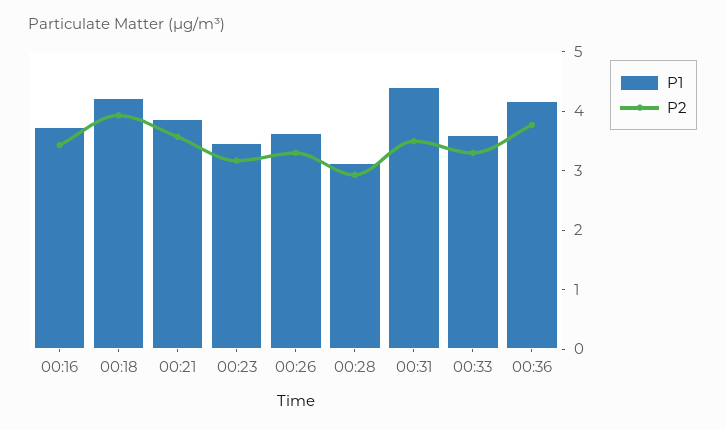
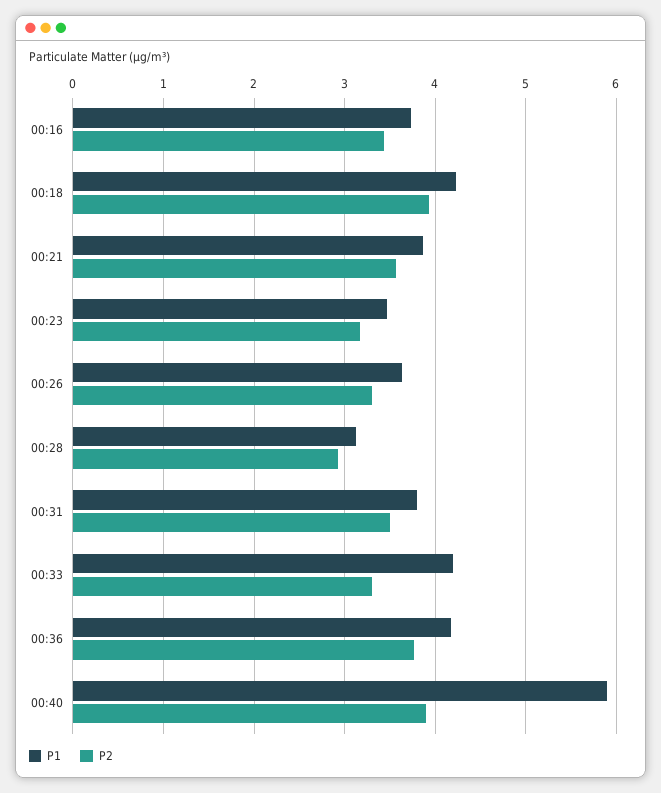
P1, 00:31: 4.4 -> 3.8
P1, 00:33: 3.6 -> 4.2
P1, 00:40: none -> 5.9
P2, 00:40: none -> 3.9

